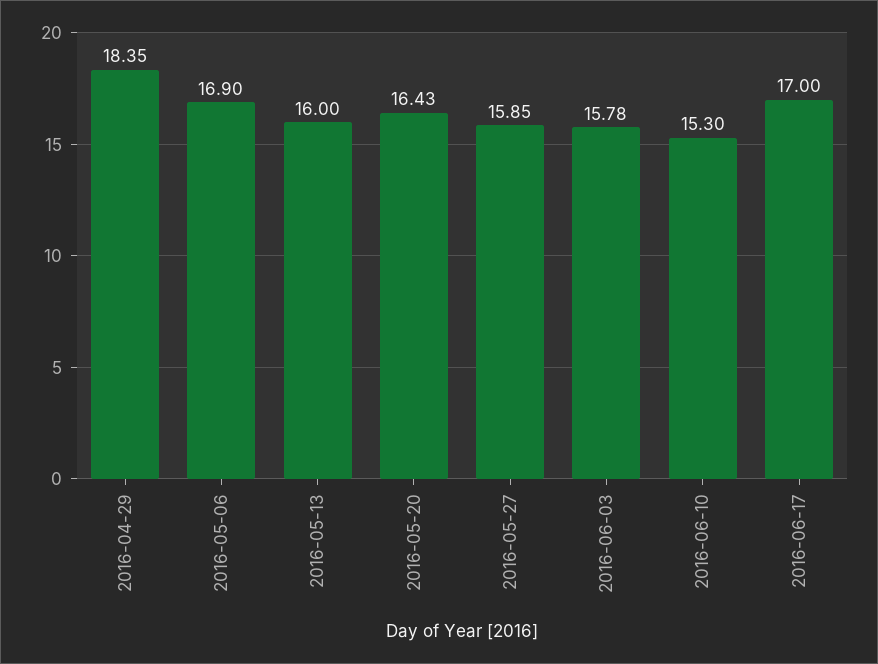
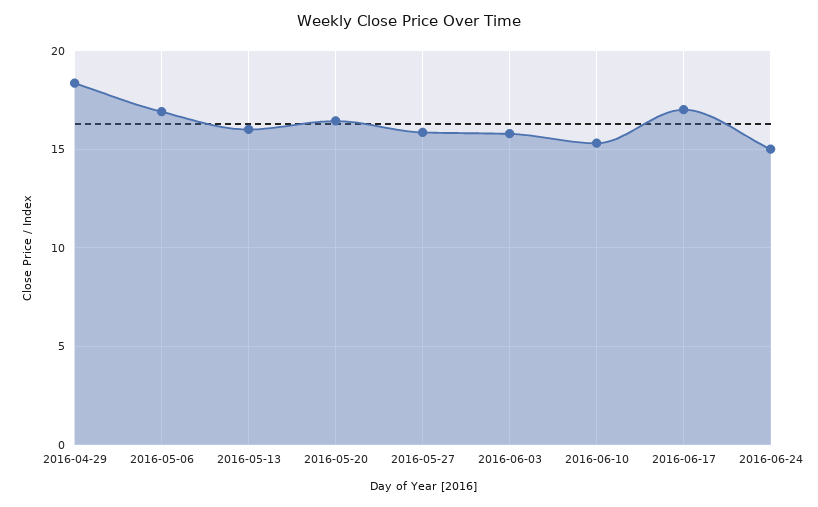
2016-06-24: none -> 15

